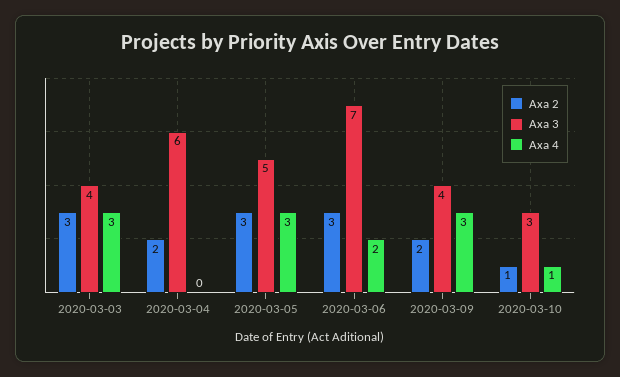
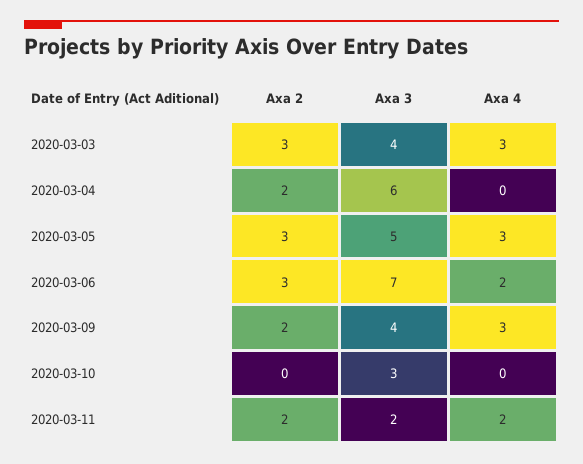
Axa 2, 2020-03-10: 1 -> 0
Axa 4, 2020-03-10: 1 -> 0
Axa 2, 2020-03-11: none -> 2
Axa 3, 2020-03-11: none -> 2
Axa 4, 2020-03-11: none -> 2

